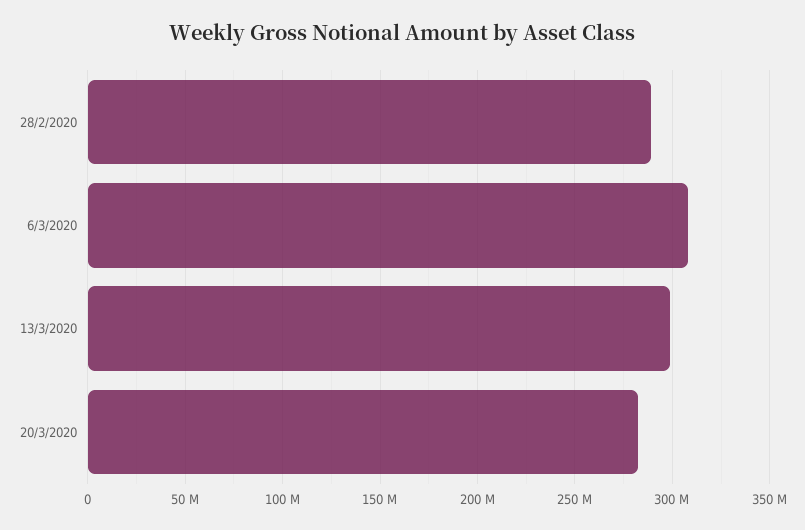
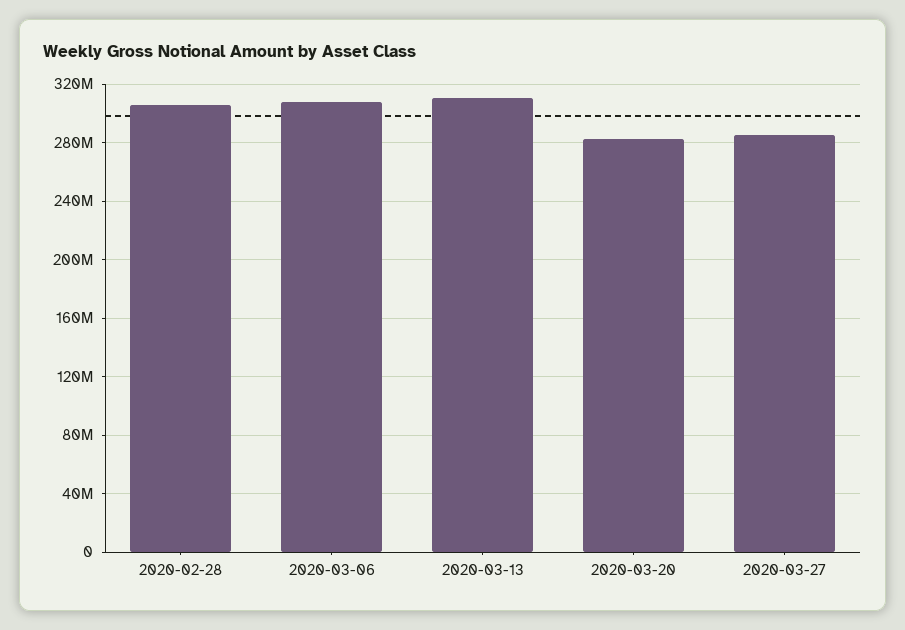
28/2/2020: 290000000 -> 305000000
13/3/2020: 300000000 -> 310000000
2020-03-27: none -> 285000000

